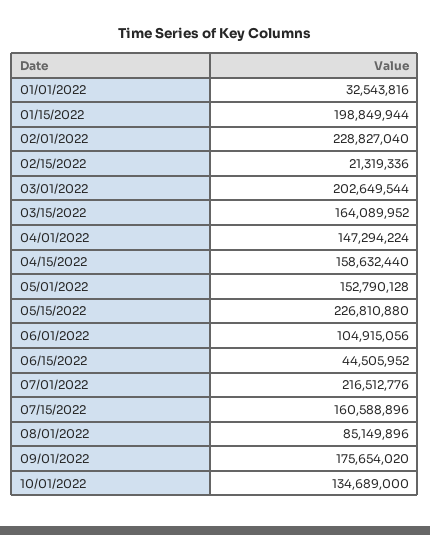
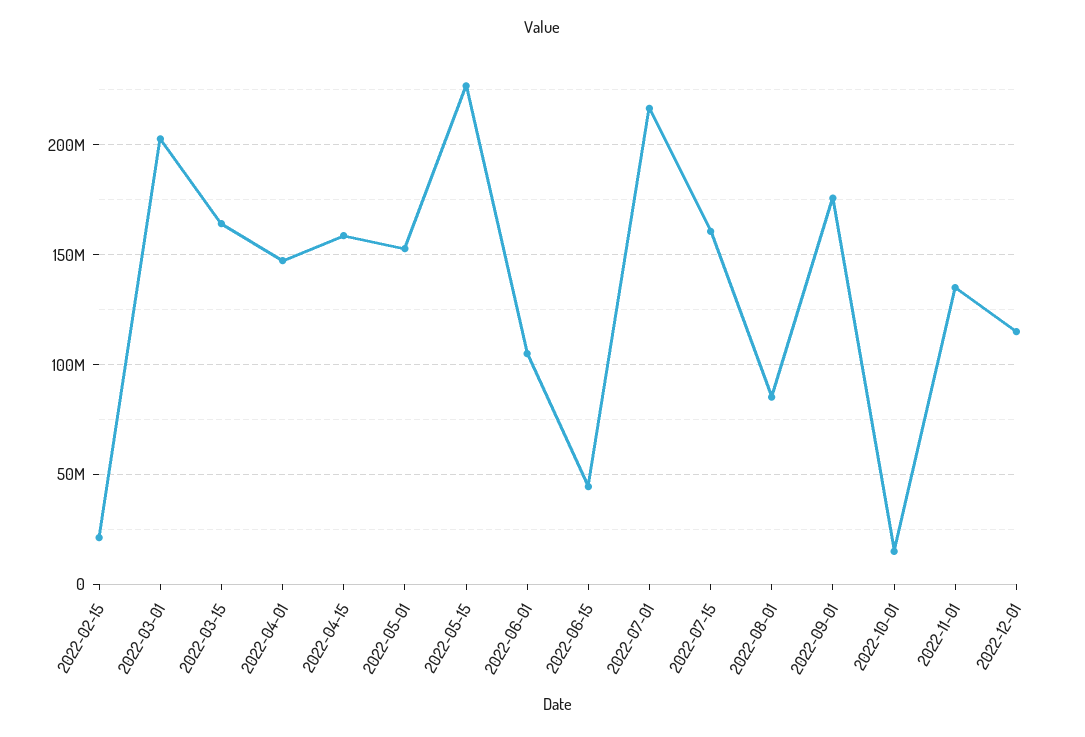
01/01/2022: 32543816 -> none
01/15/2022: 198849944 -> none
02/01/2022: 228827040 -> none
10/01/2022: 134689000 -> 15000000
2022-11-01: none -> 135000000
2022-12-01: none -> 115000000

